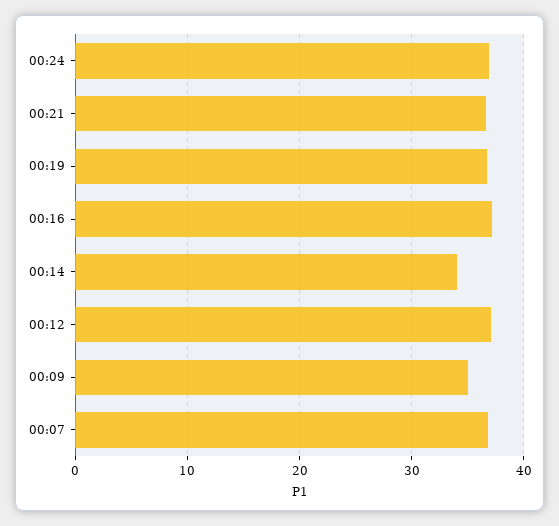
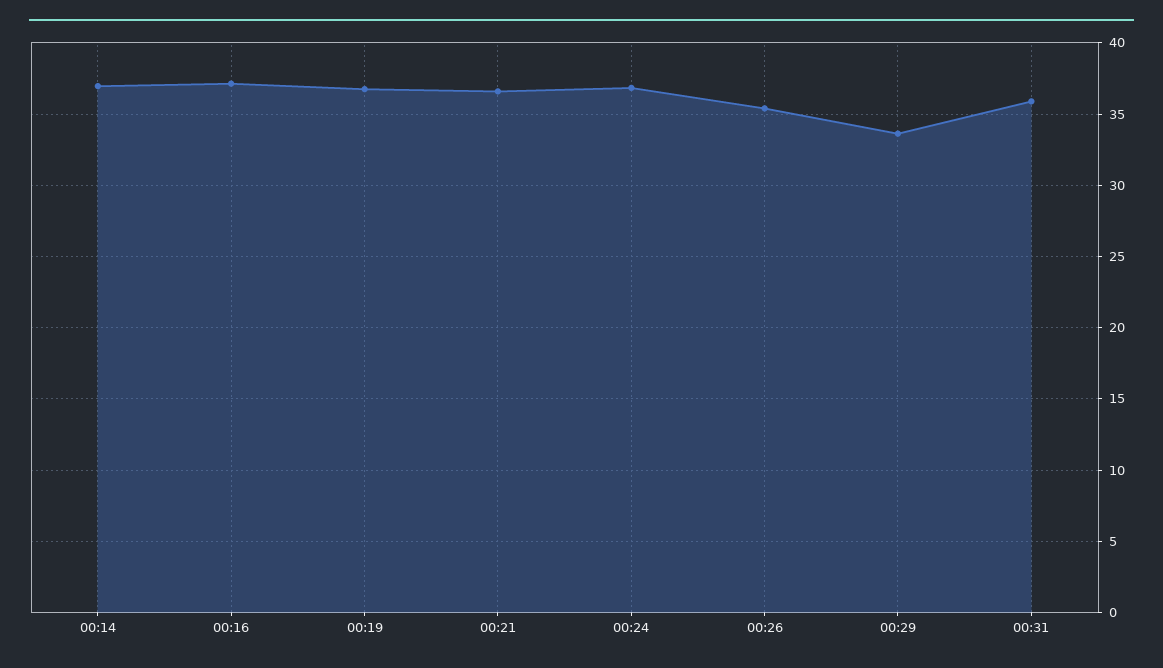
00:14: 34 -> 37
00:12: 37 -> none
00:09: 35 -> none
00:07: 37 -> none
00:26: none -> 35.5
00:29: none -> 33.5
00:31: none -> 36

